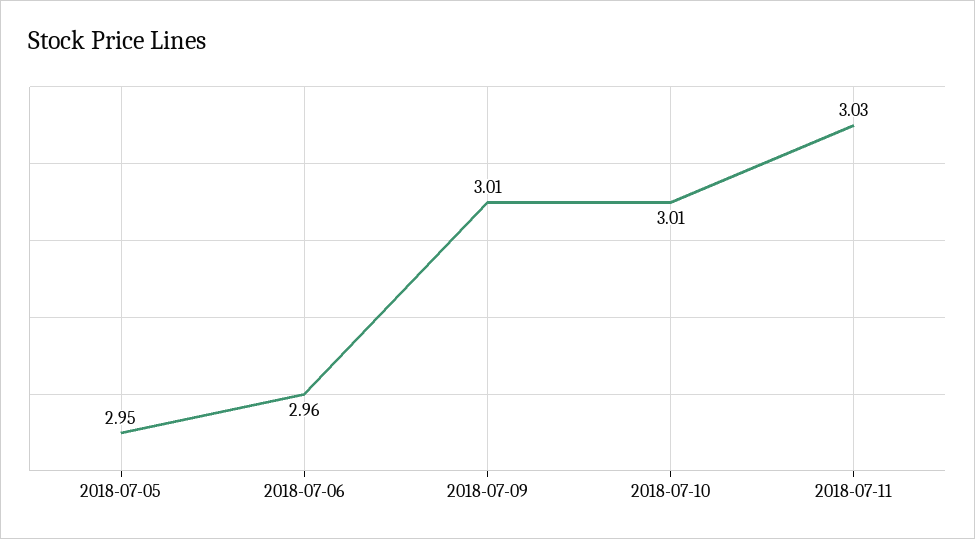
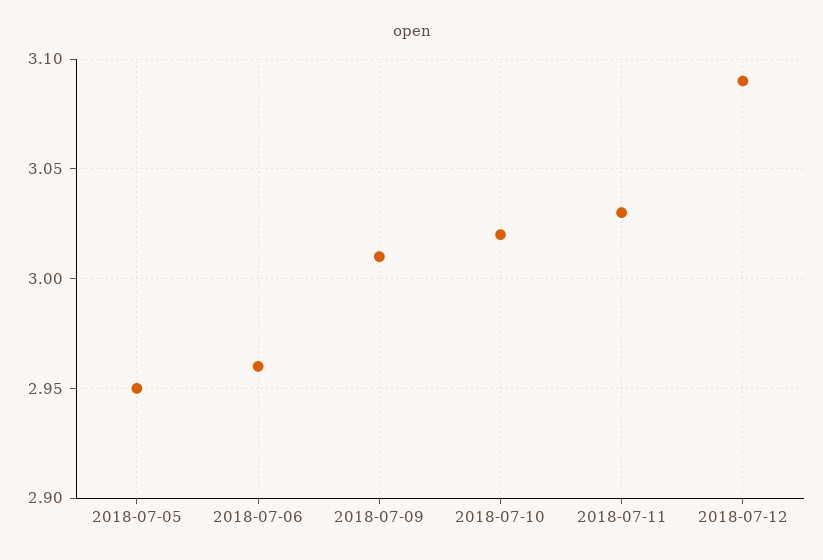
2018-07-10: 3.01 -> 3.02
2018-07-12: none -> 3.09

